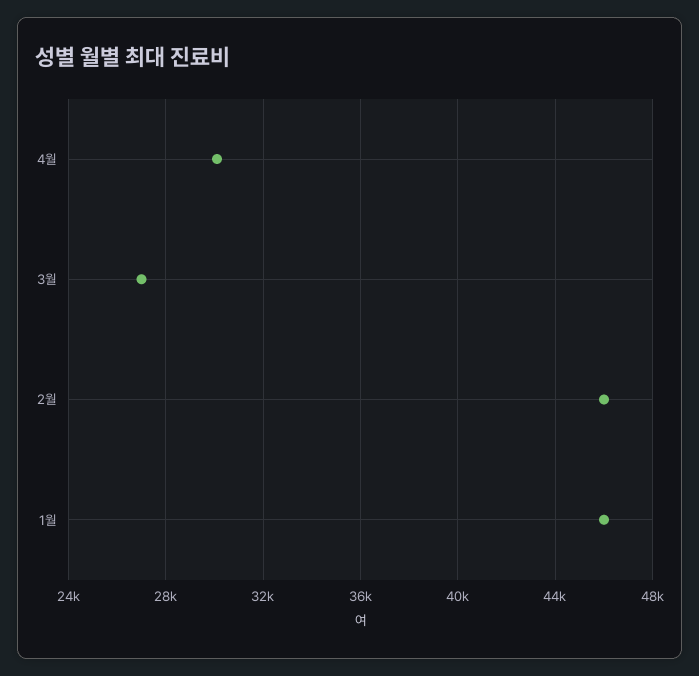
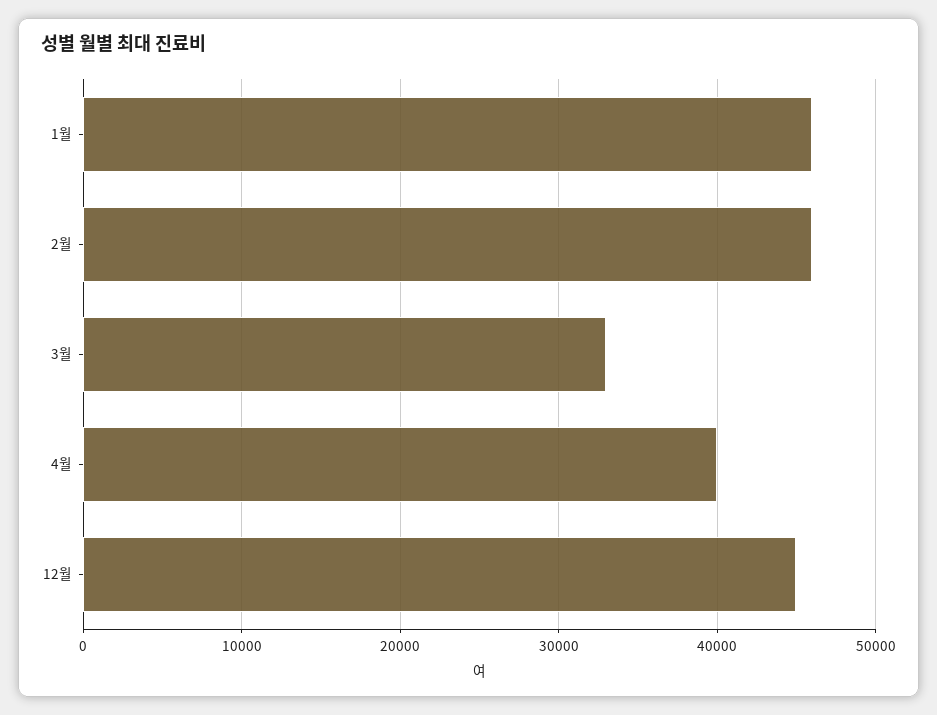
4월: 30000 -> 40000
3월: 27000 -> 33000
12월: none -> 45000

